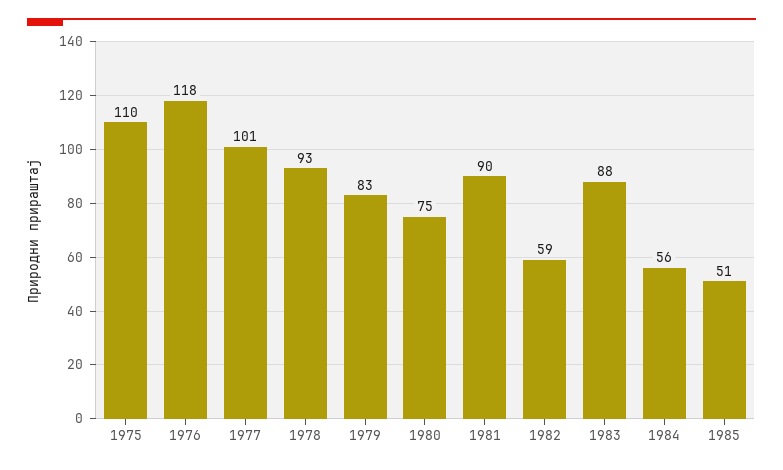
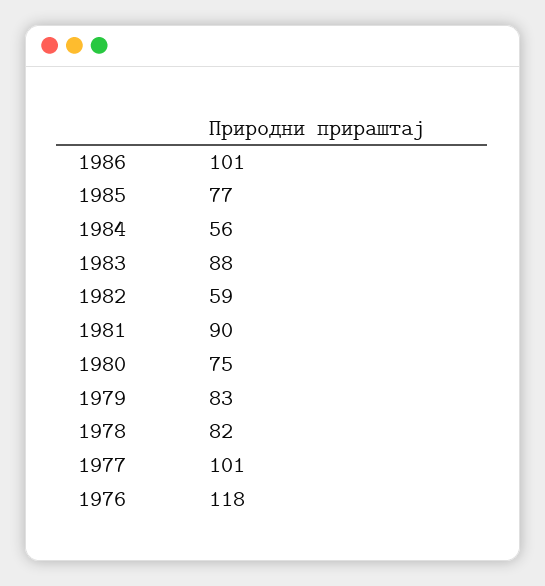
1975: 110 -> none
1978: 93 -> 82
1985: 51 -> 77
1986: none -> 101

